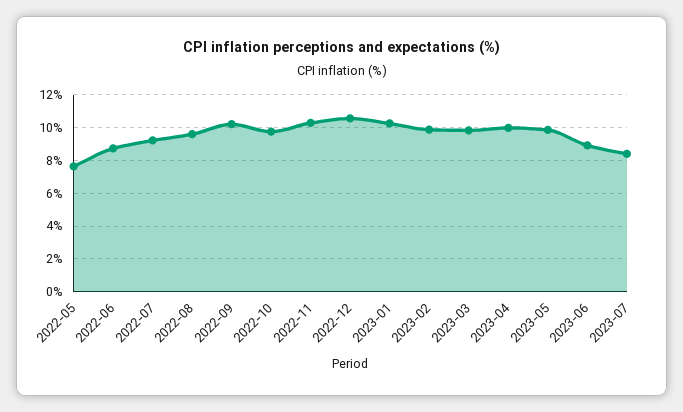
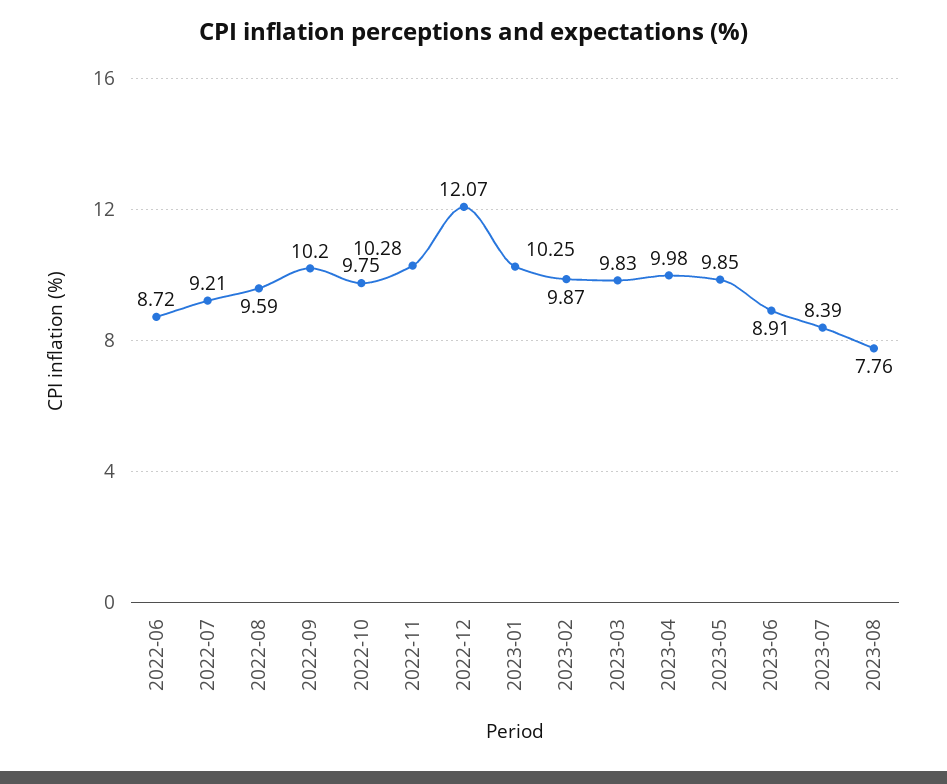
2022-05: 7.5 -> none
2022-12: 10.5 -> 12.07
2023-08: none -> 7.76

